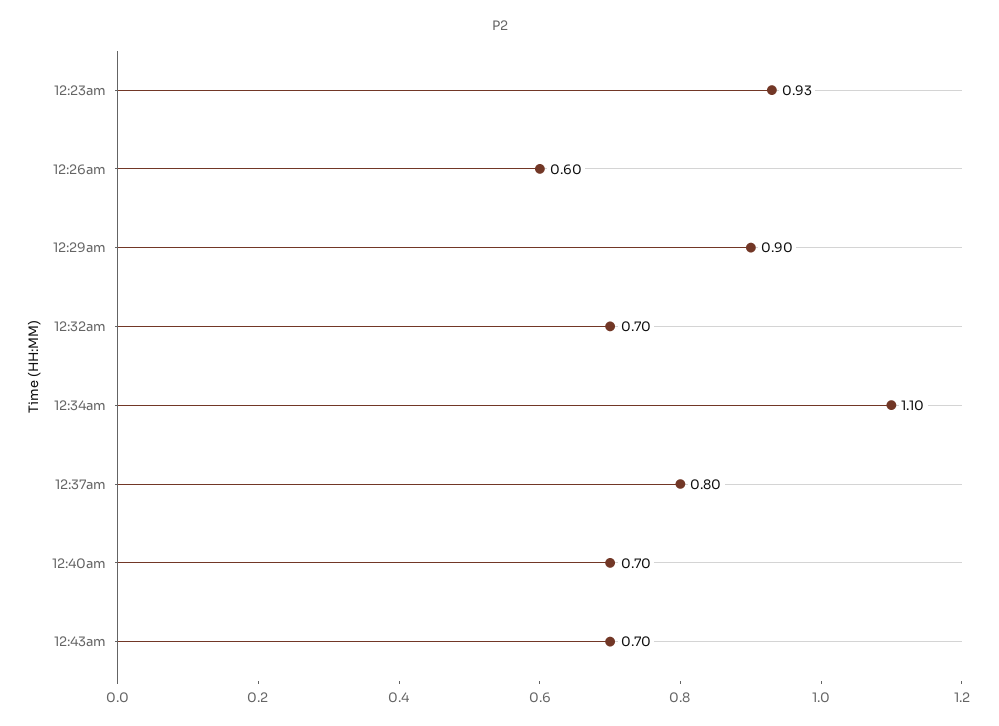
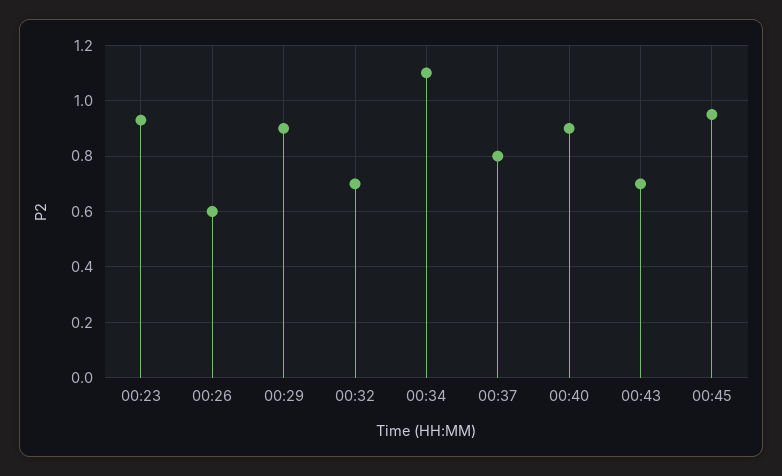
12:40am: 0.7 -> 0.9
00:45: none -> 0.95

